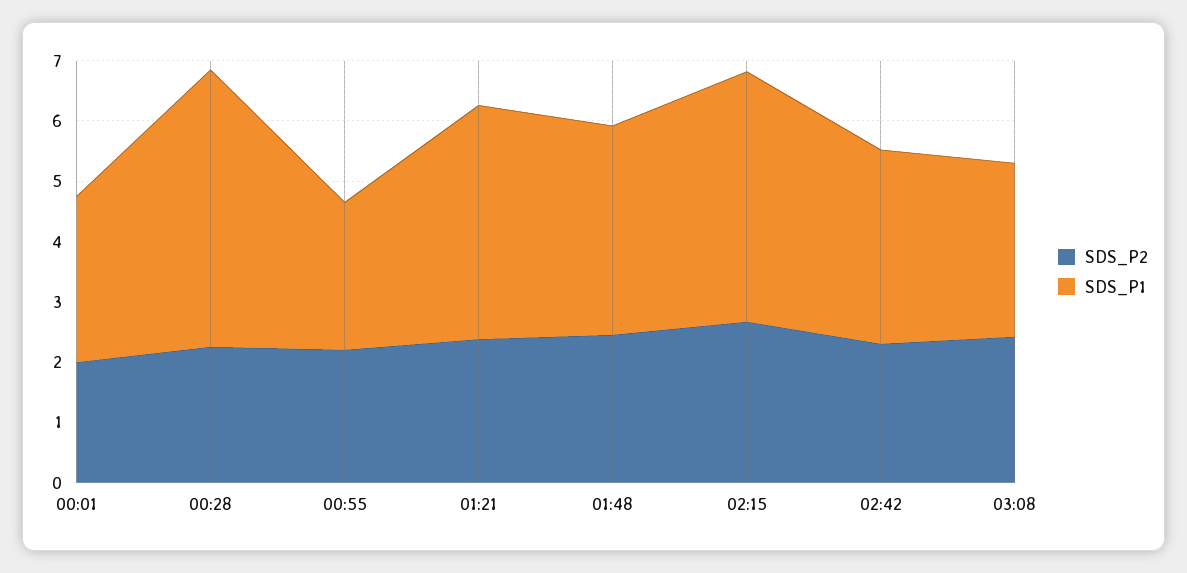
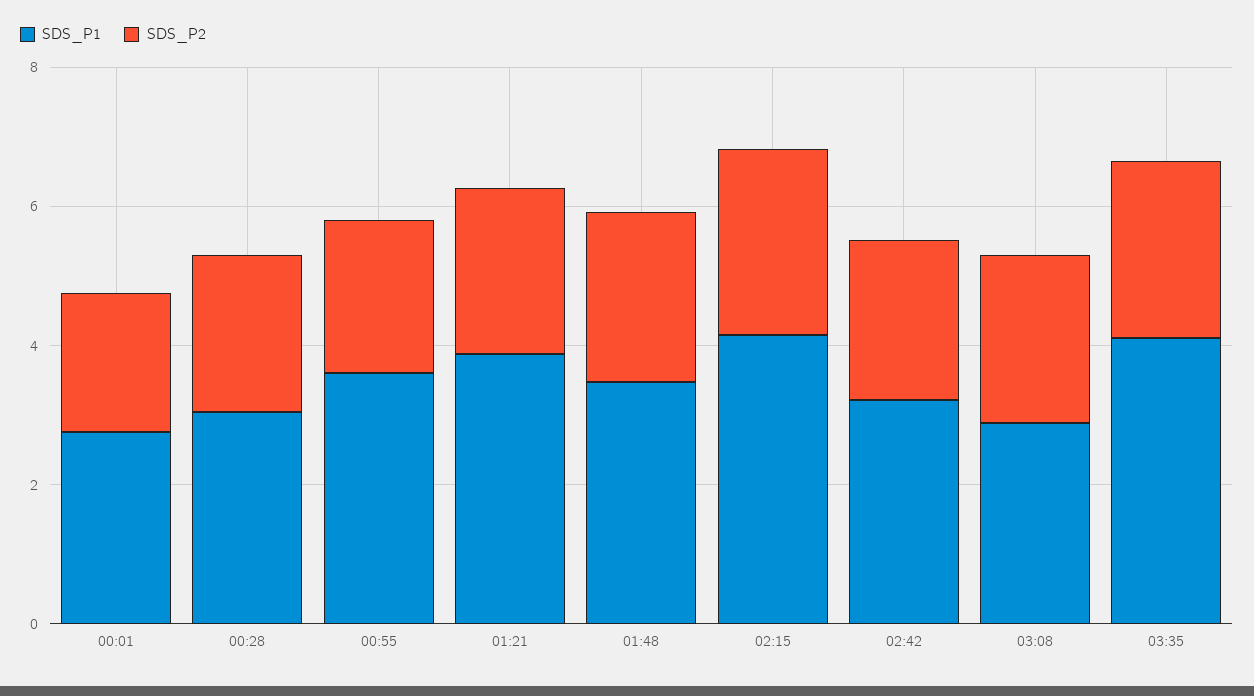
SDS_P1, 00:28: 4.6 -> 3
SDS_P1, 00:55: 2.4 -> 3.5
SDS_P1, 03:35: none -> 4
SDS_P2, 03:35: none -> 2.5

